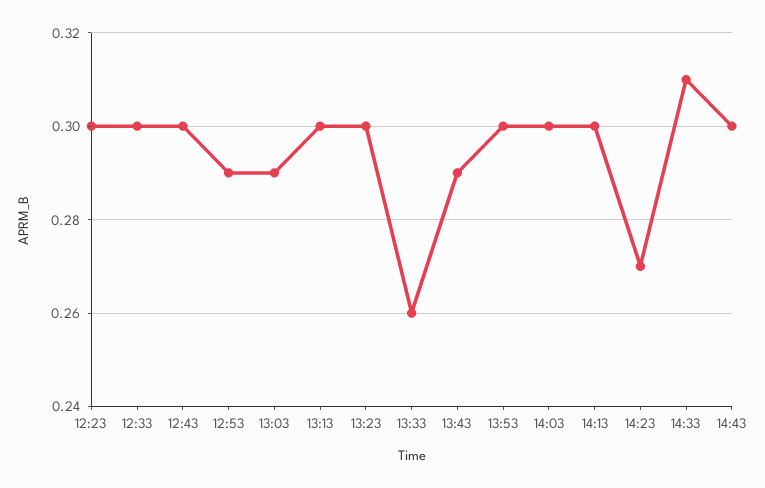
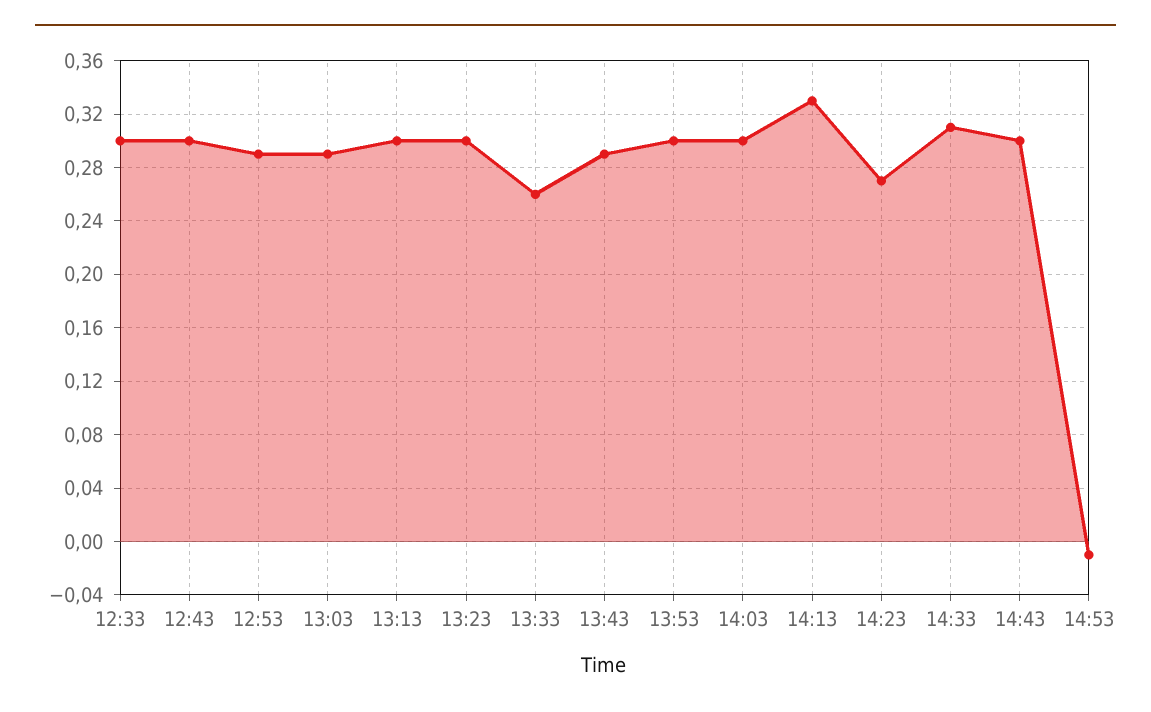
12:23: 0.3 -> none
14:13: 0.3 -> 0.33
14:53: none -> -0.01

